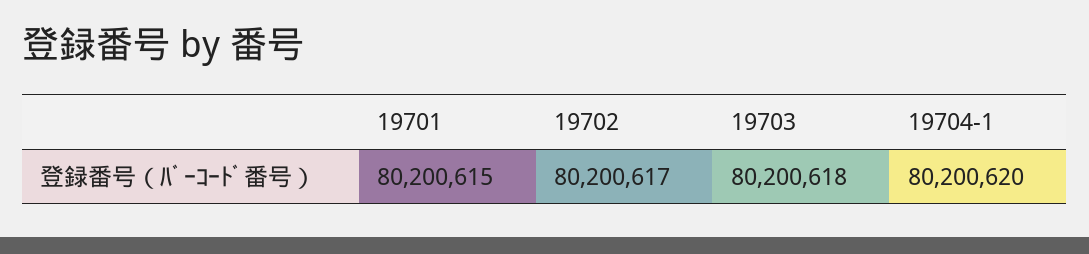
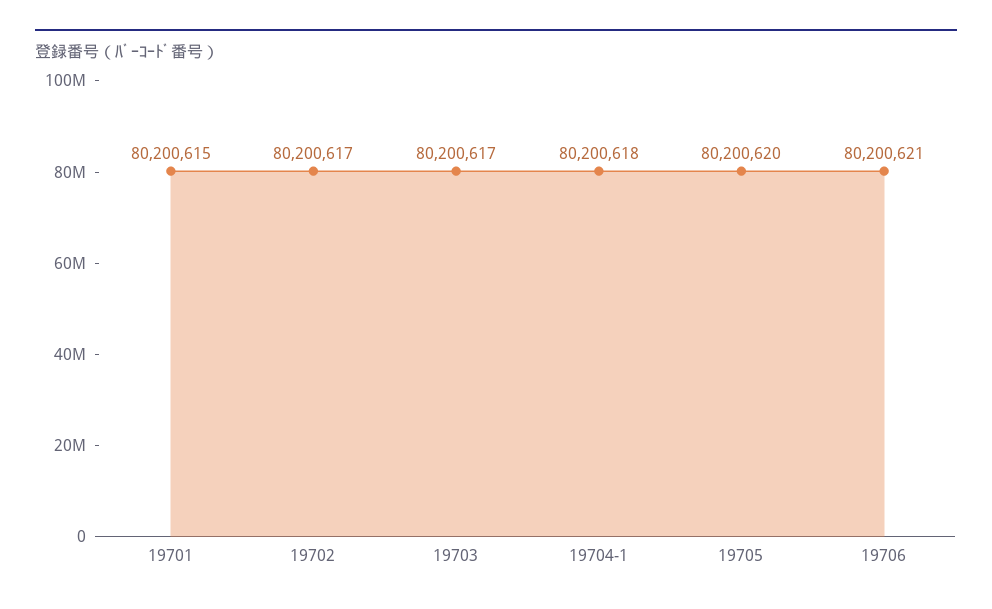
19703: 80200618 -> 80200617
19704-1: 80200620 -> 80200618
19705: none -> 80200620
19706: none -> 80200621

